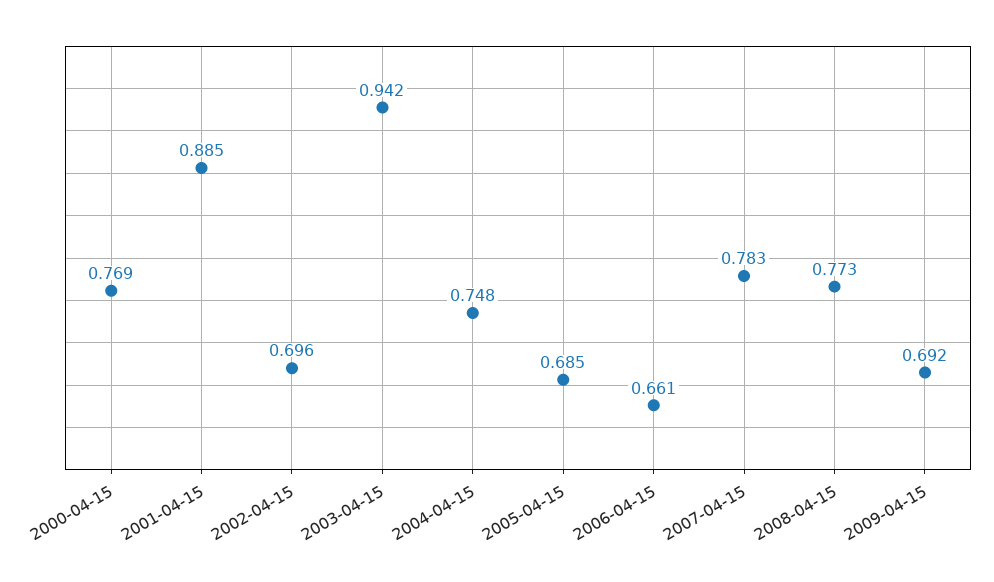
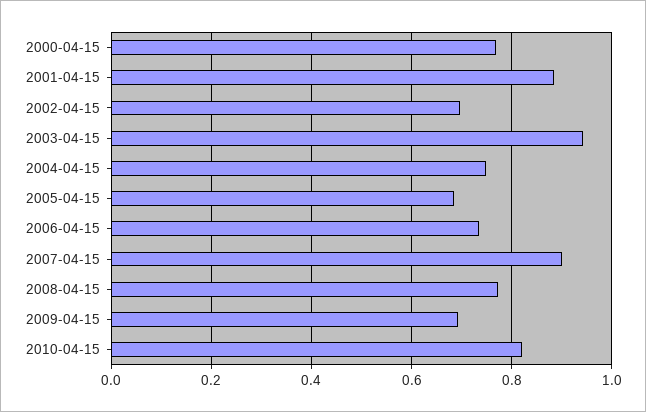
2006-04-15: 0.661 -> 0.74
2007-04-15: 0.783 -> 0.9
2010-04-15: none -> 0.82

